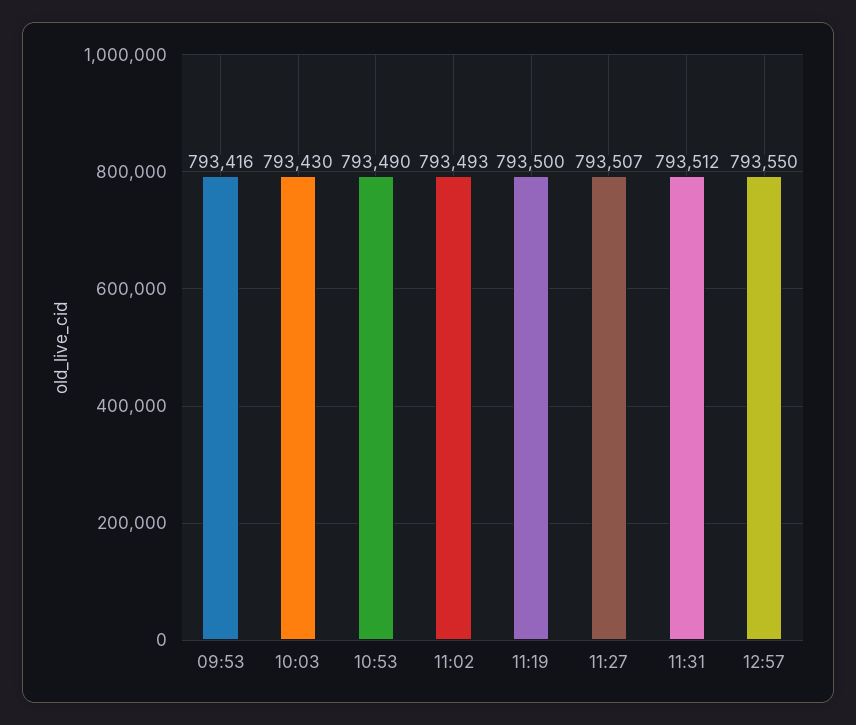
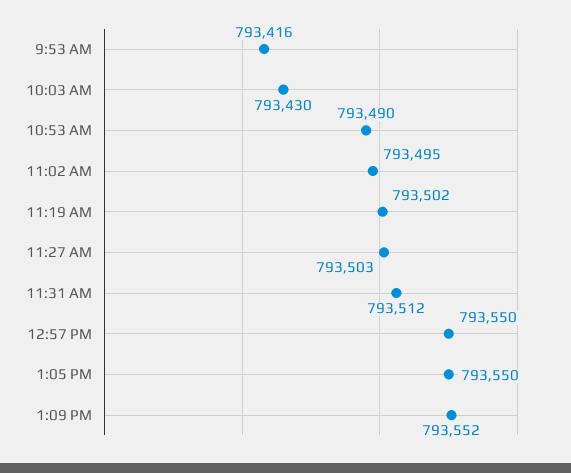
11:02: 793493 -> 793495
11:19: 793500 -> 793502
11:27: 793507 -> 793503
1:05 PM: none -> 793550
1:09 PM: none -> 793552

